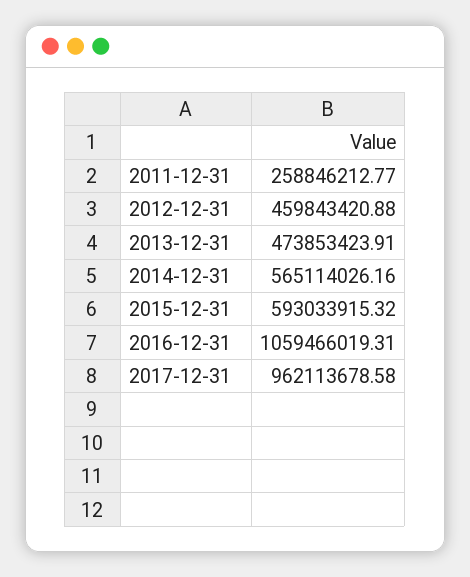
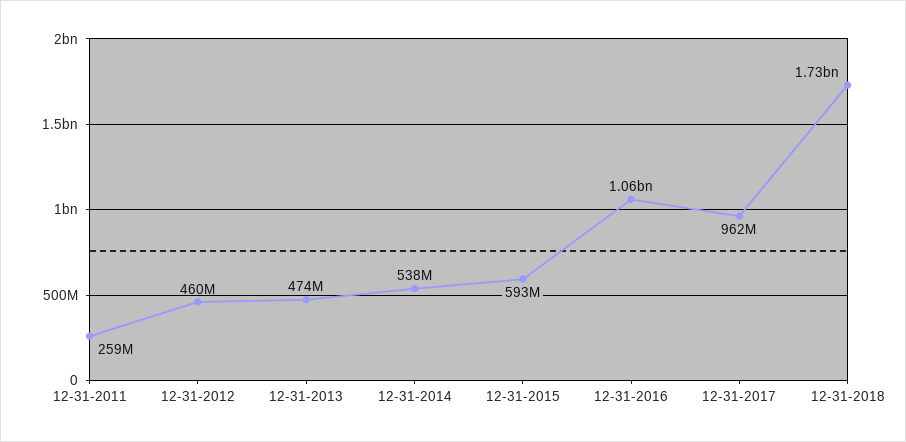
2014-12-31: 565114026.16 -> 538000000
12-31-2018: none -> 1730000000

